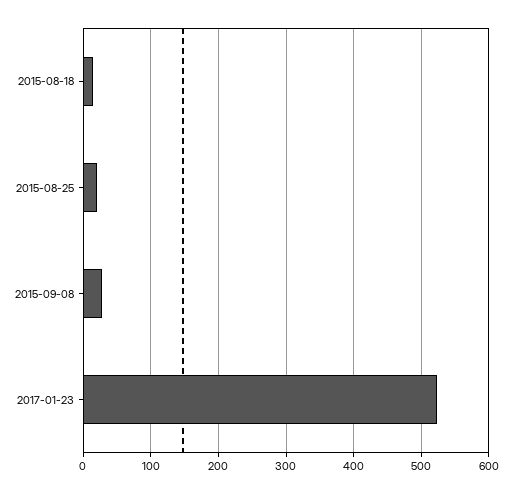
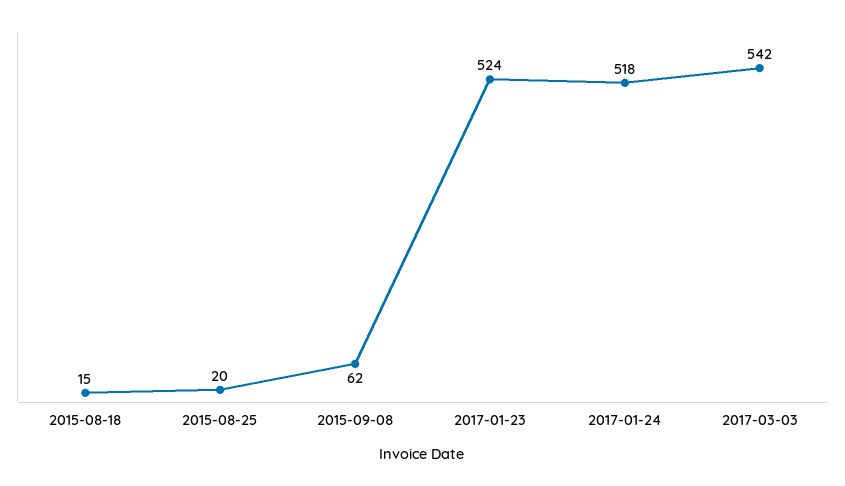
2015-09-08: 30 -> 62
2017-01-24: none -> 518
2017-03-03: none -> 542

